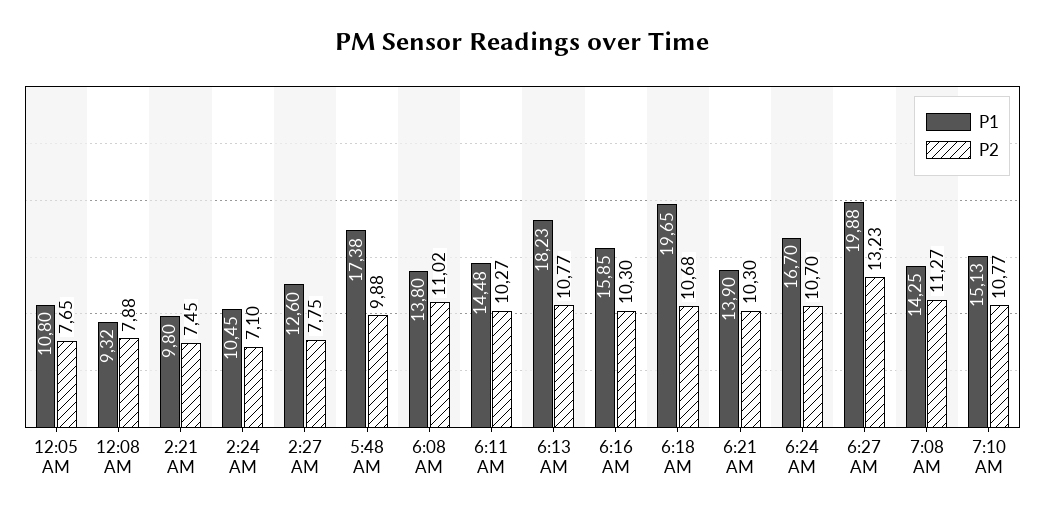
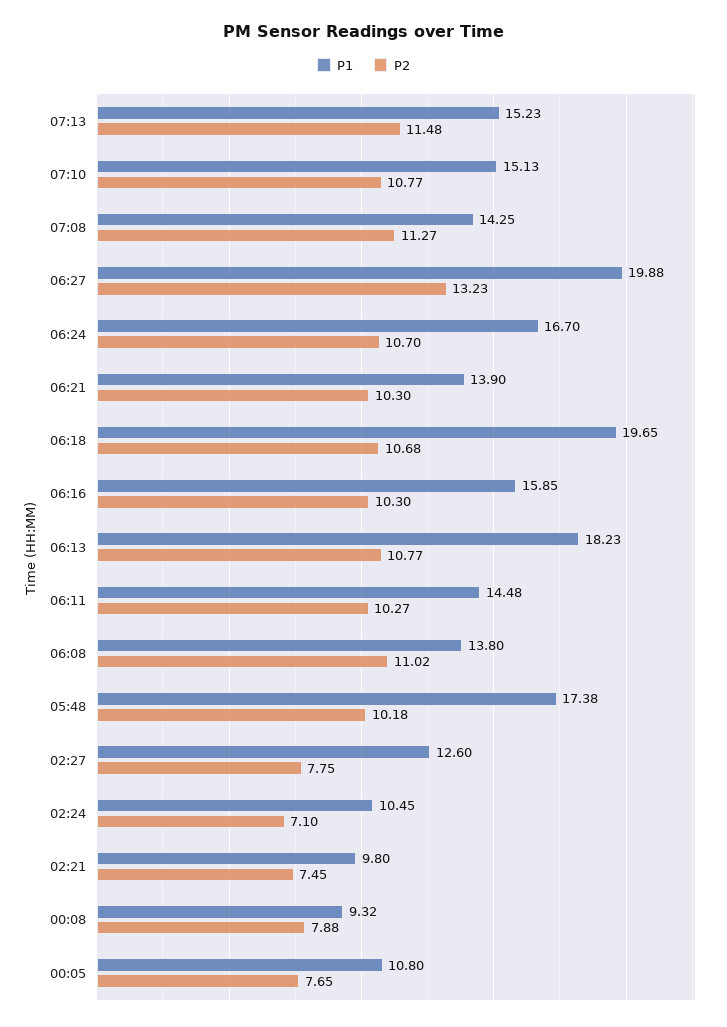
P2, 5:48 AM: 9.88 -> 10.18
P1, 07:13: none -> 15.23
P2, 07:13: none -> 11.48

